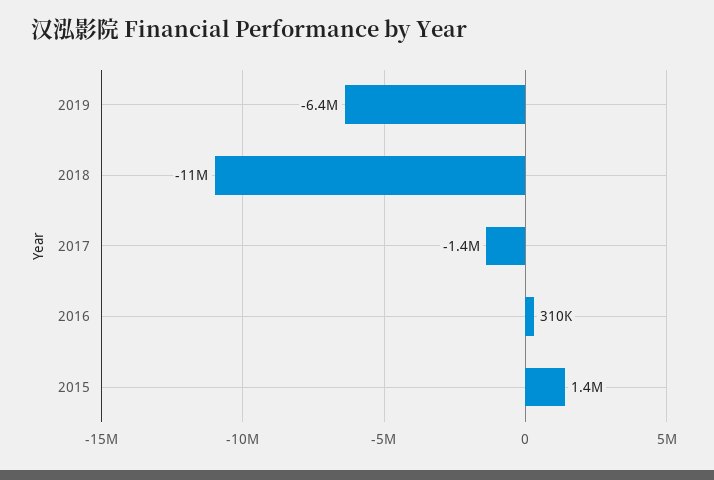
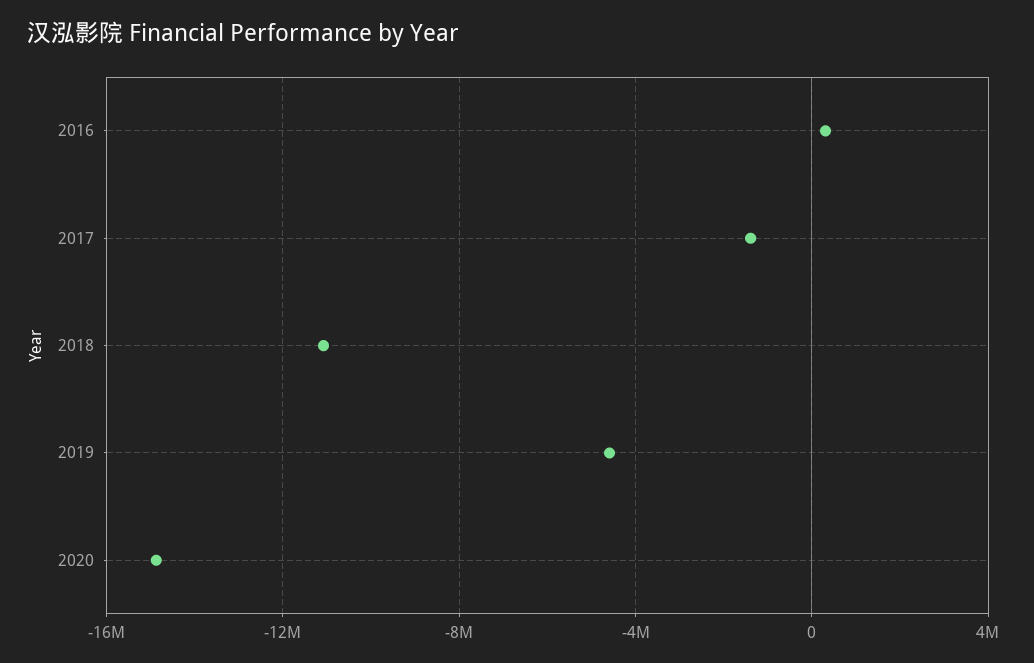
2019: -6400000 -> -4500000
2015: 1400000 -> none
2020: none -> -15000000

